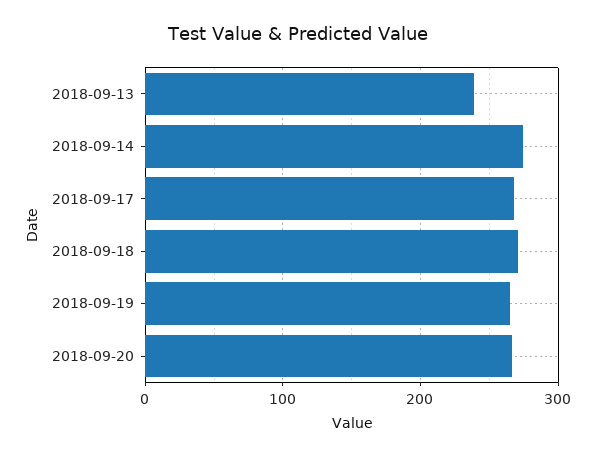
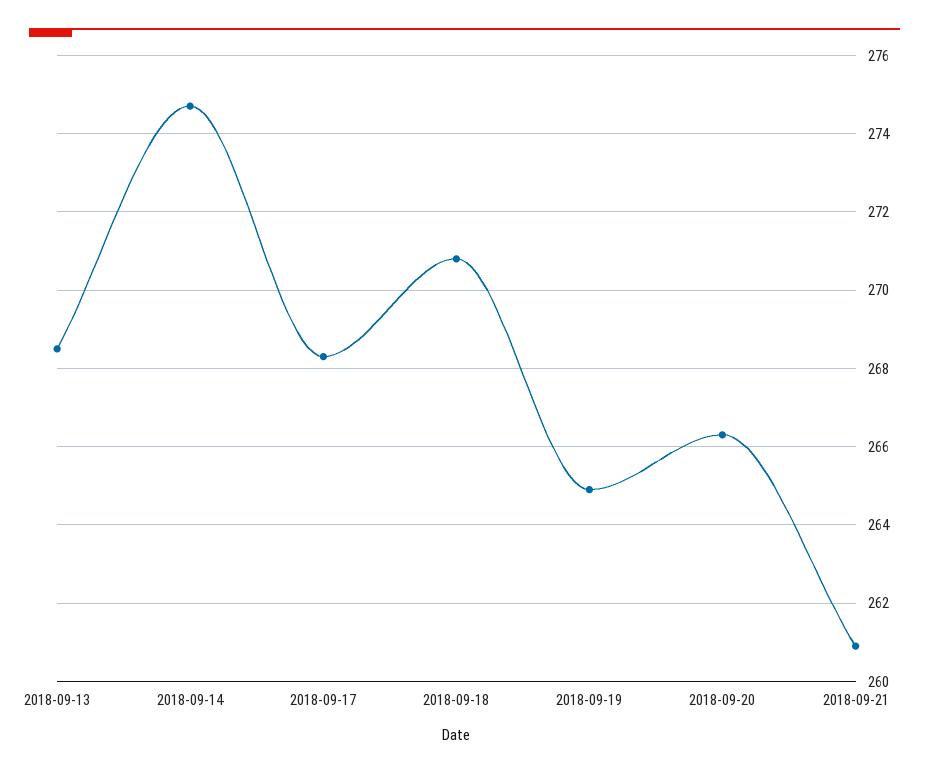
2018-09-13: 240 -> 268.5
2018-09-21: none -> 261

